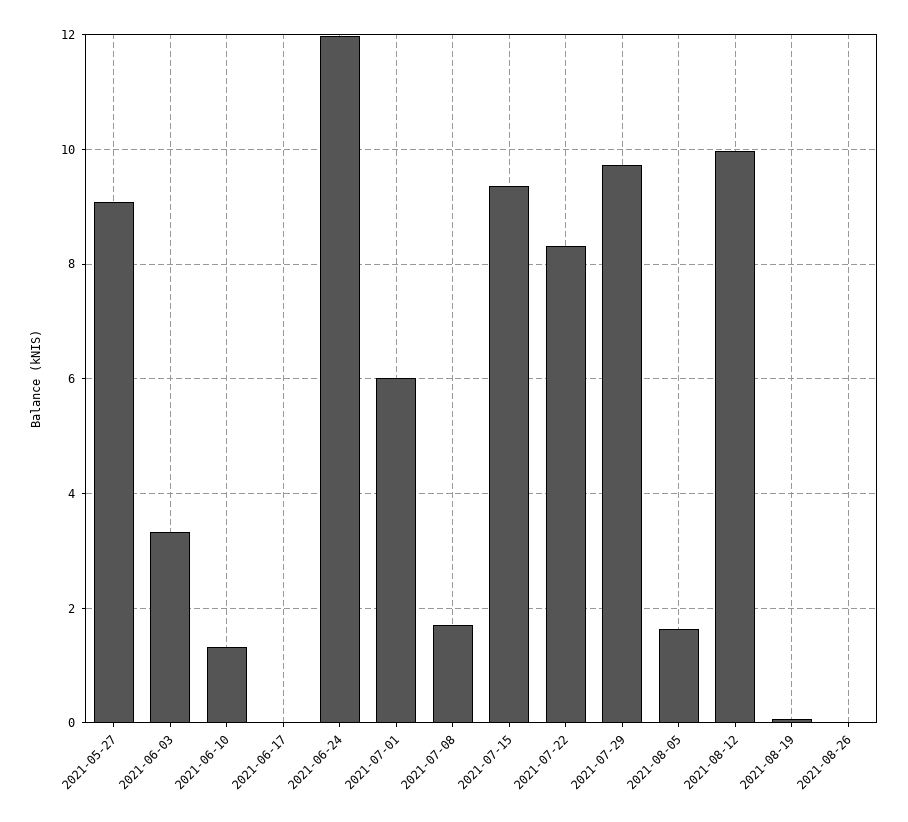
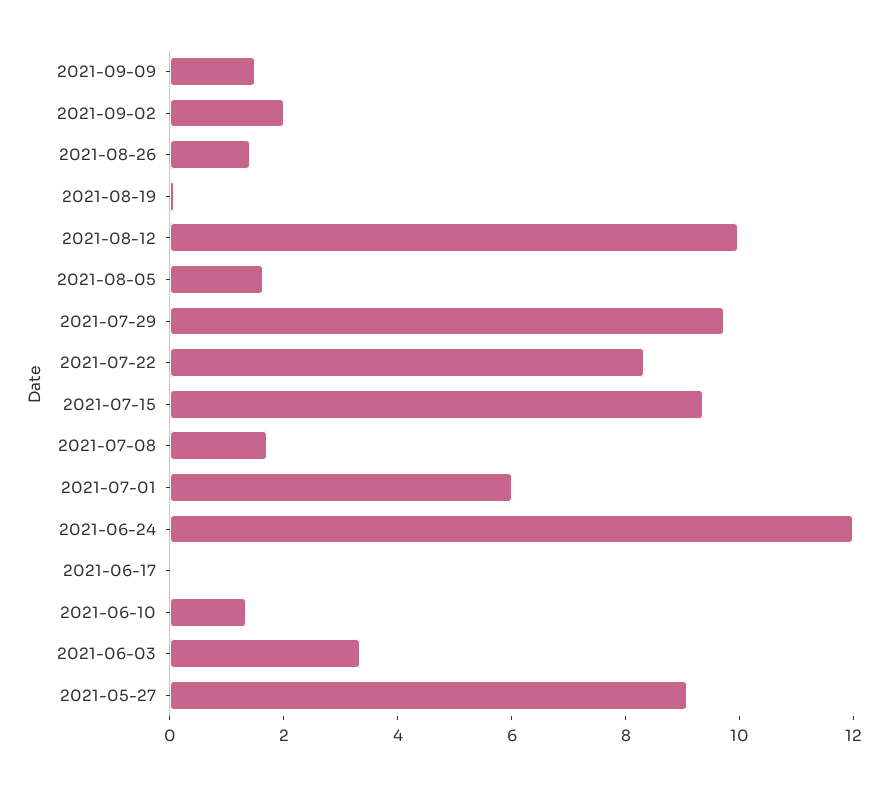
2021-08-26: 0 -> 1.5
2021-09-09: none -> 1.5
2021-09-02: none -> 2

